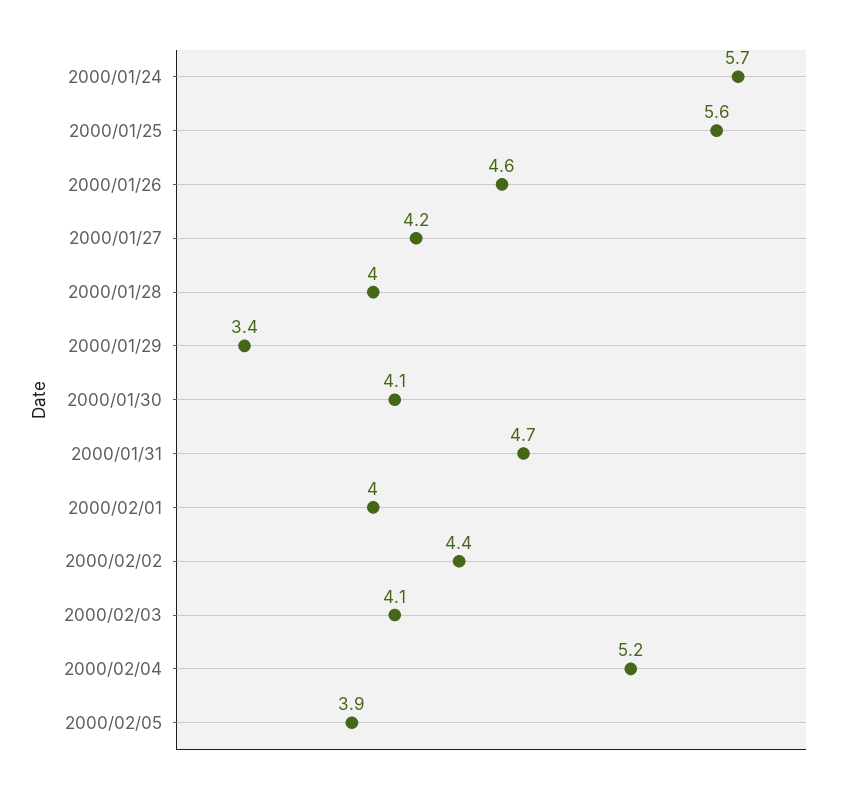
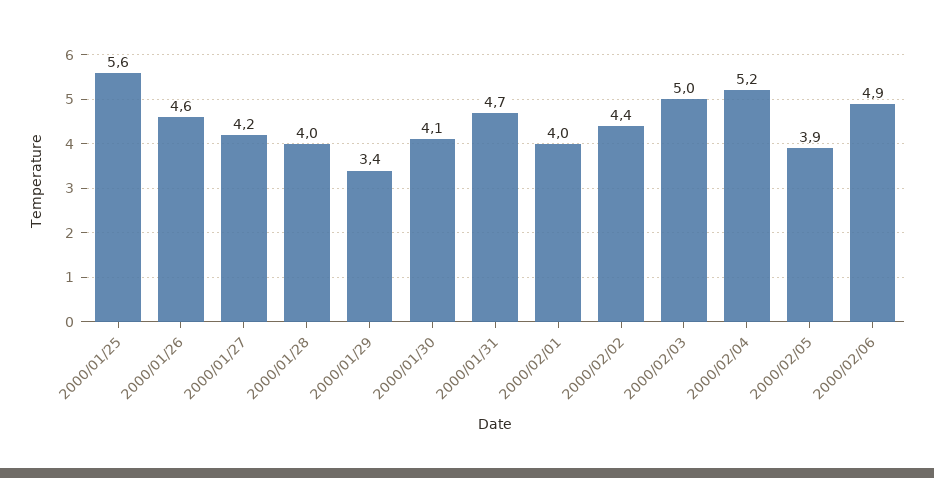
2000/01/24: 5.7 -> none
2000/02/03: 4.1 -> 5
2000/02/06: none -> 4.9

